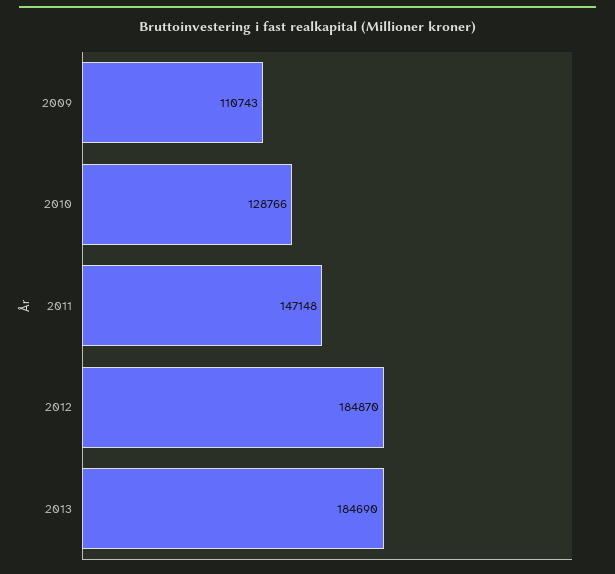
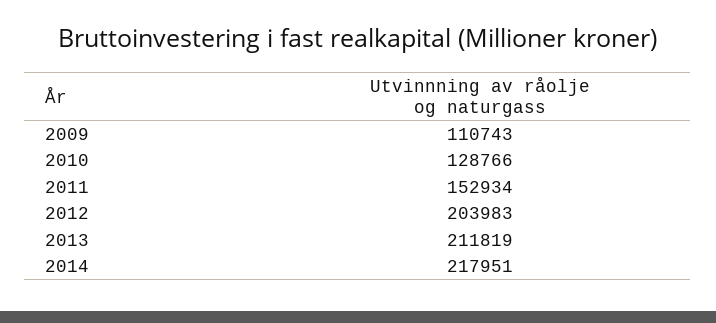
2011: 147148 -> 152934
2012: 184870 -> 203983
2013: 184690 -> 211819
2014: none -> 217951

